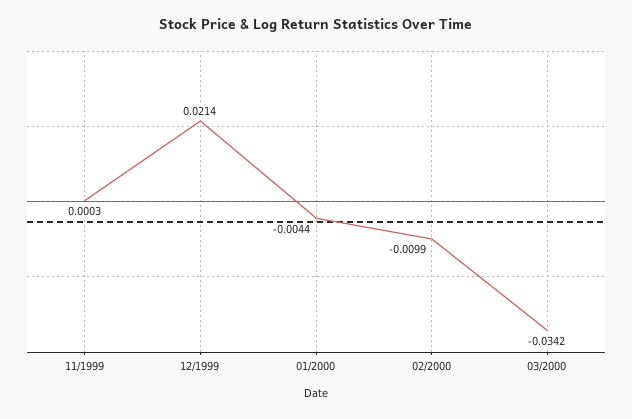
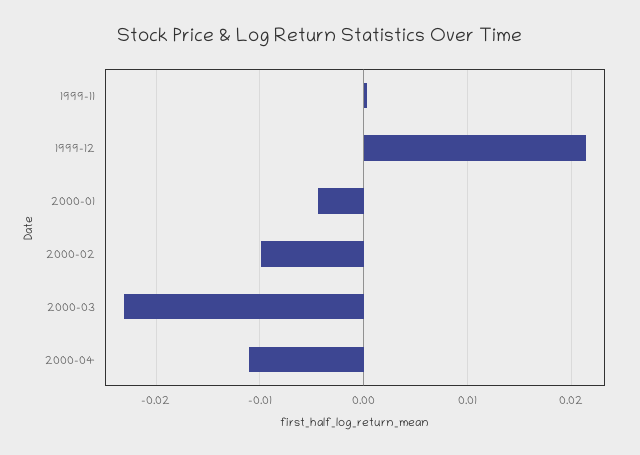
03/2000: -0.0342 -> -0.023
2000-04: none -> -0.011

